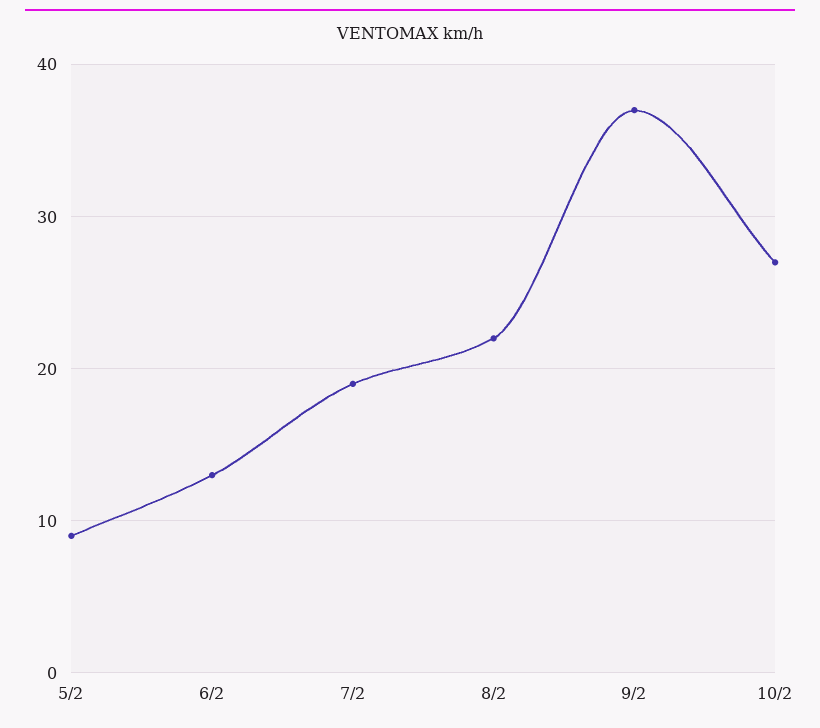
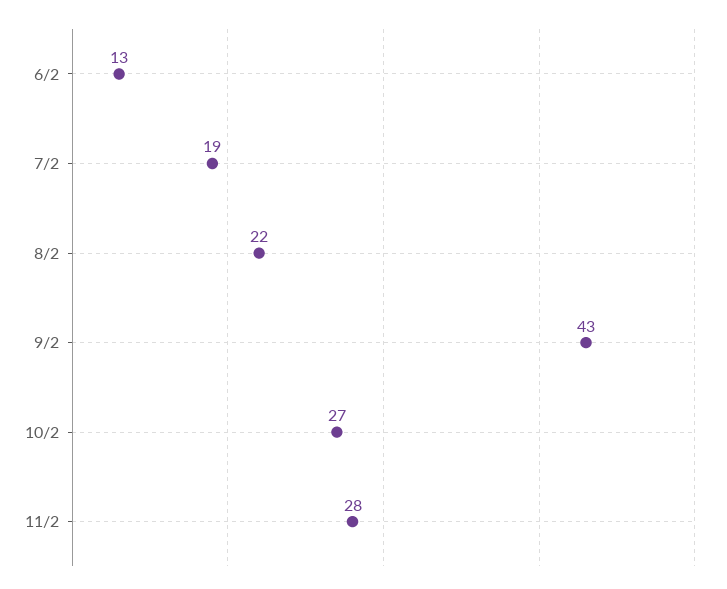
5/2: 9 -> none
9/2: 37 -> 43
11/2: none -> 28

